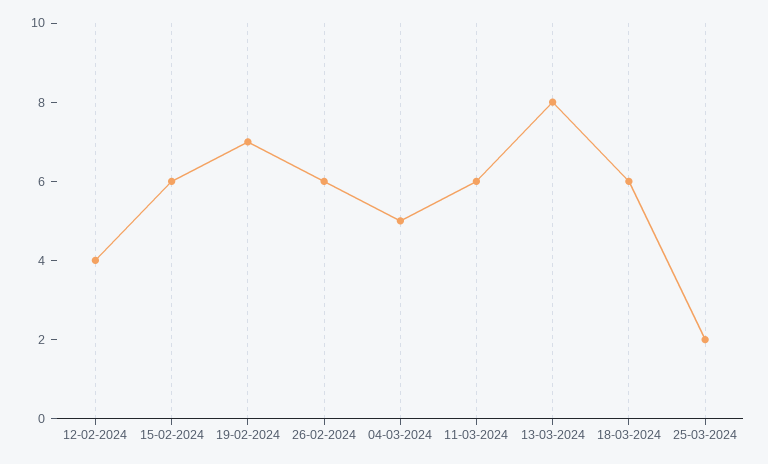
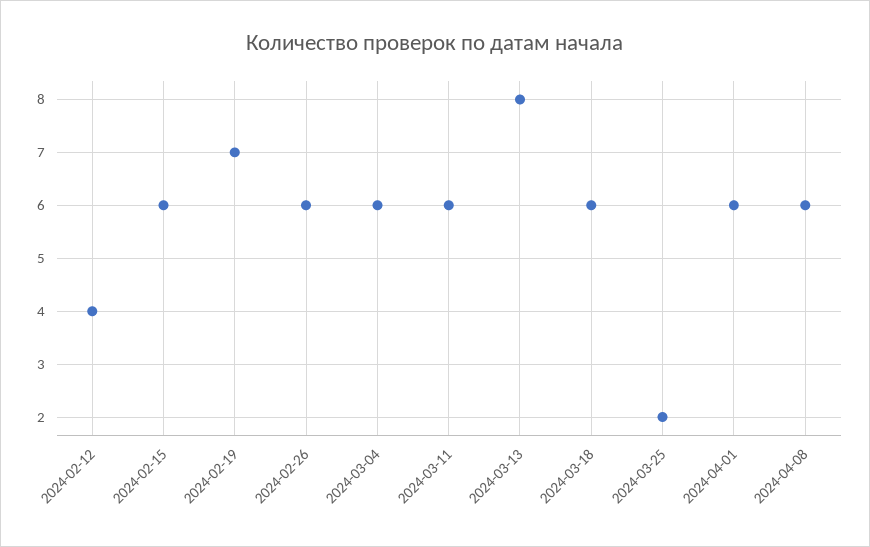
04-03-2024: 5 -> 6
2024-04-01: none -> 6
2024-04-08: none -> 6

